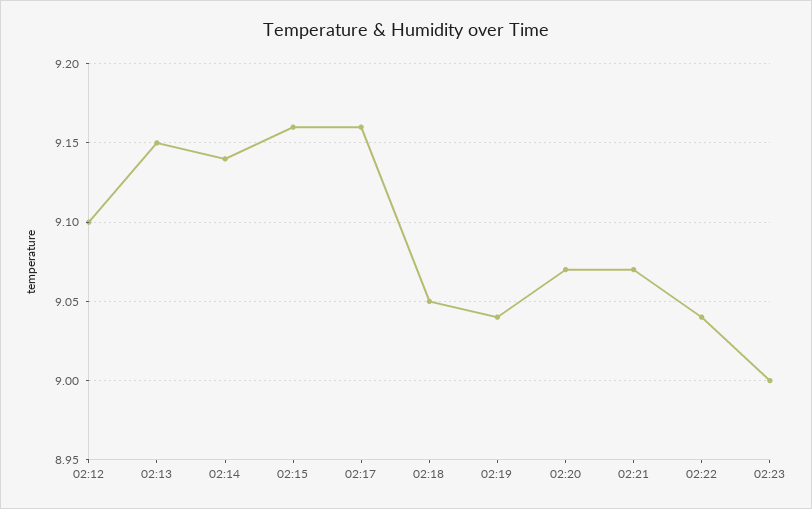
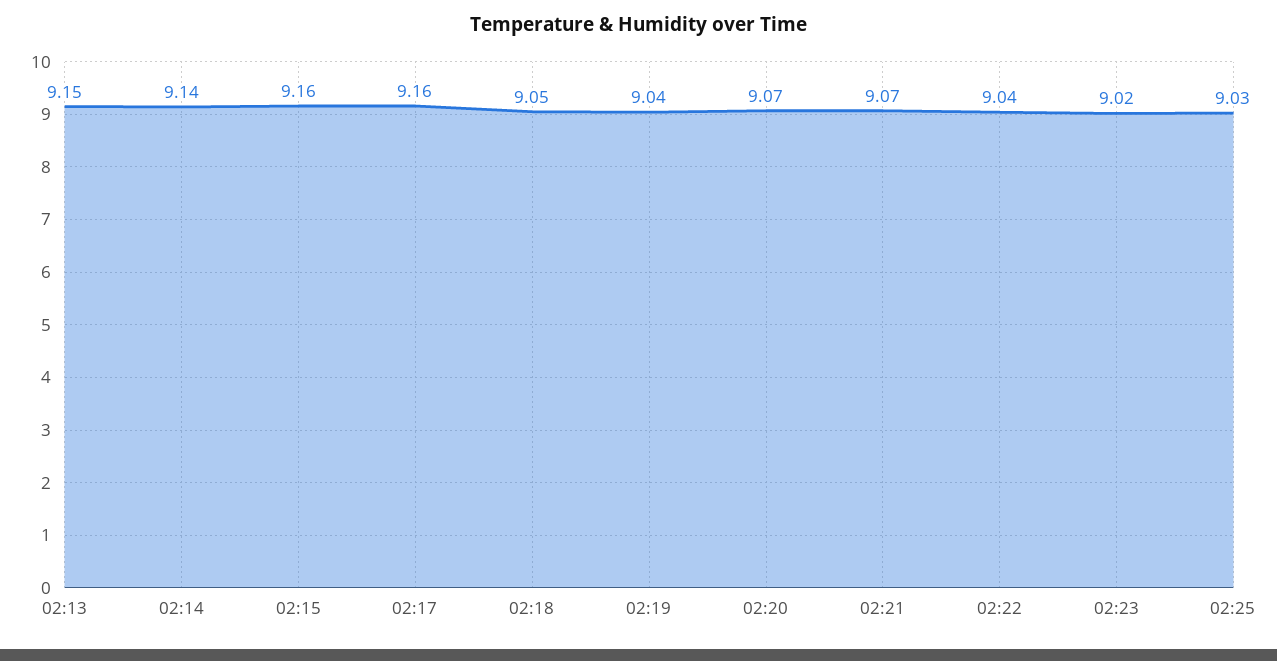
02:12: 9.1 -> none
02:23: 9 -> 9.02
02:25: none -> 9.03

